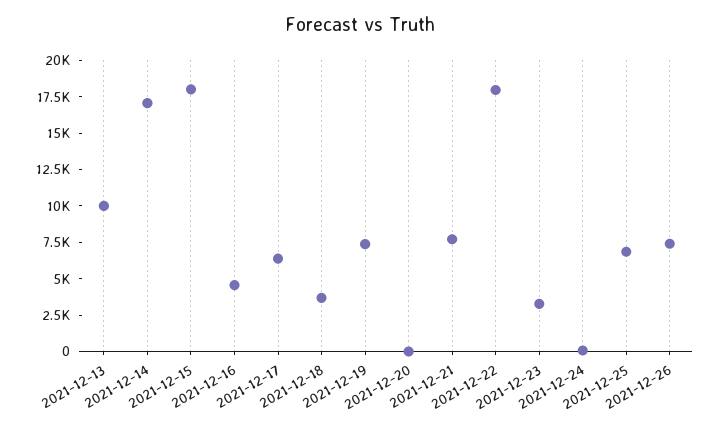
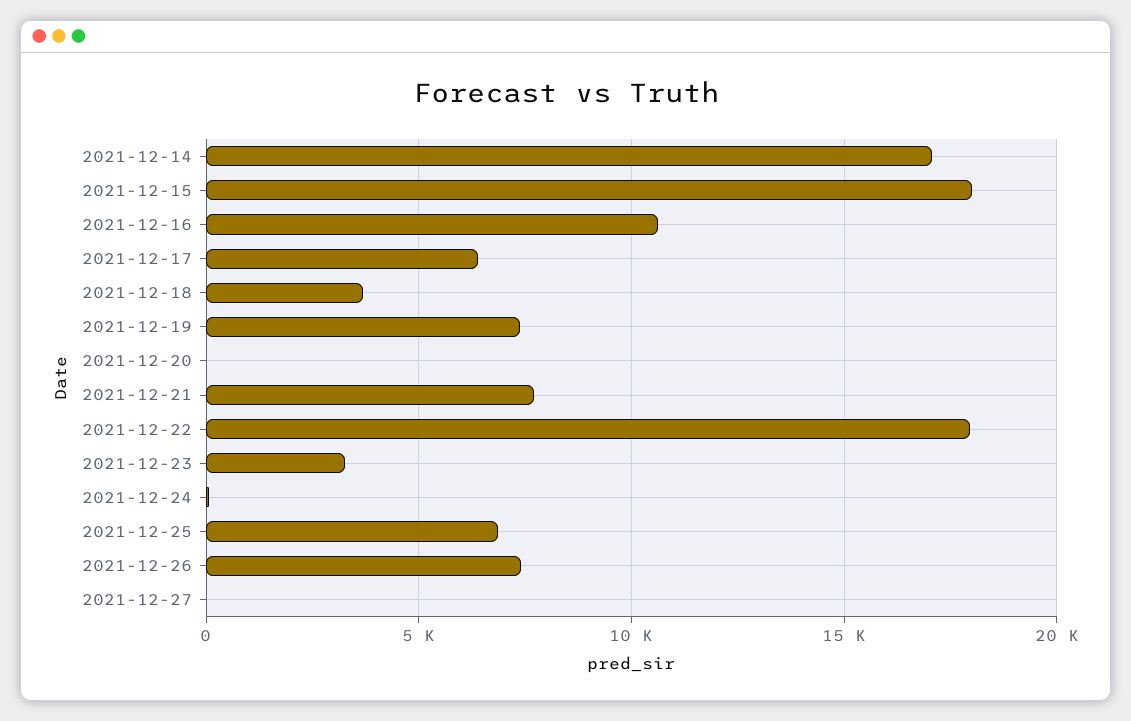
2021-12-13: 10000 -> none
2021-12-16: 5000 -> 10500
2021-12-27: none -> 0

